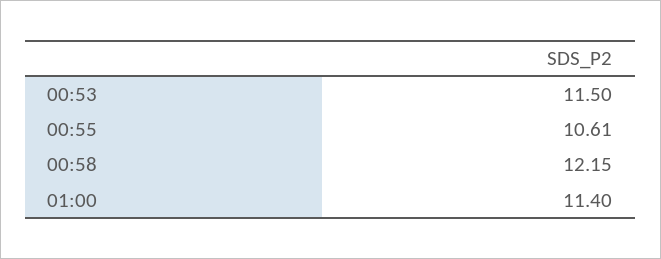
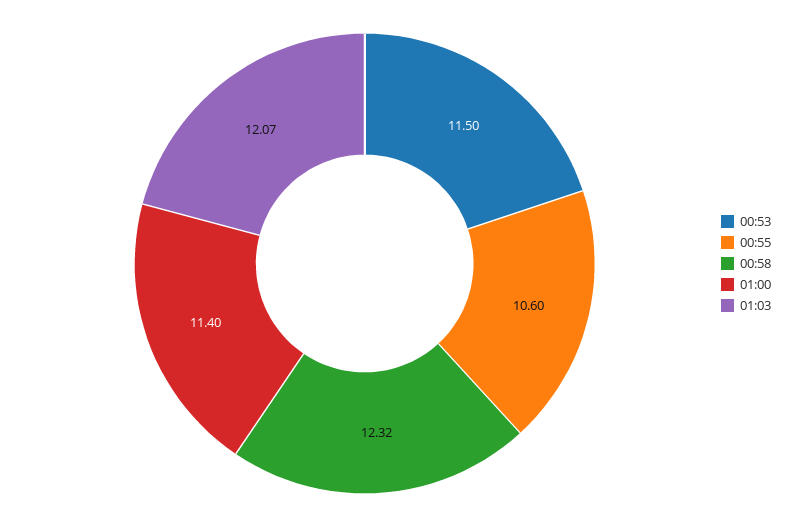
00:55: 10.61 -> 10.6
00:58: 12.15 -> 12.32
01:03: none -> 12.07

